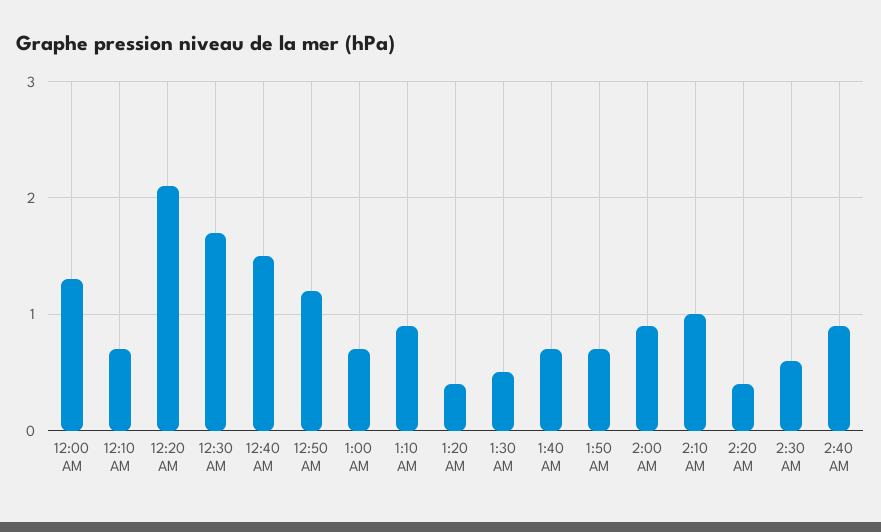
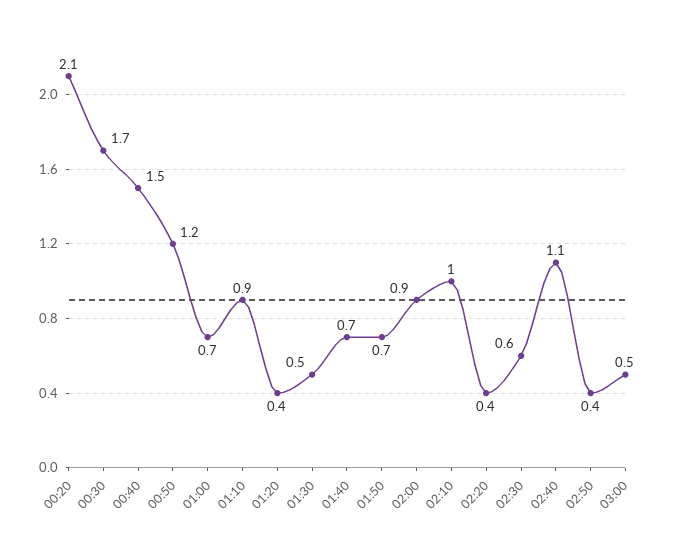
12:00 AM: 1.3 -> none
12:10 AM: 0.7 -> none
2:40 AM: 0.9 -> 1.1
02:50: none -> 0.4
03:00: none -> 0.5

